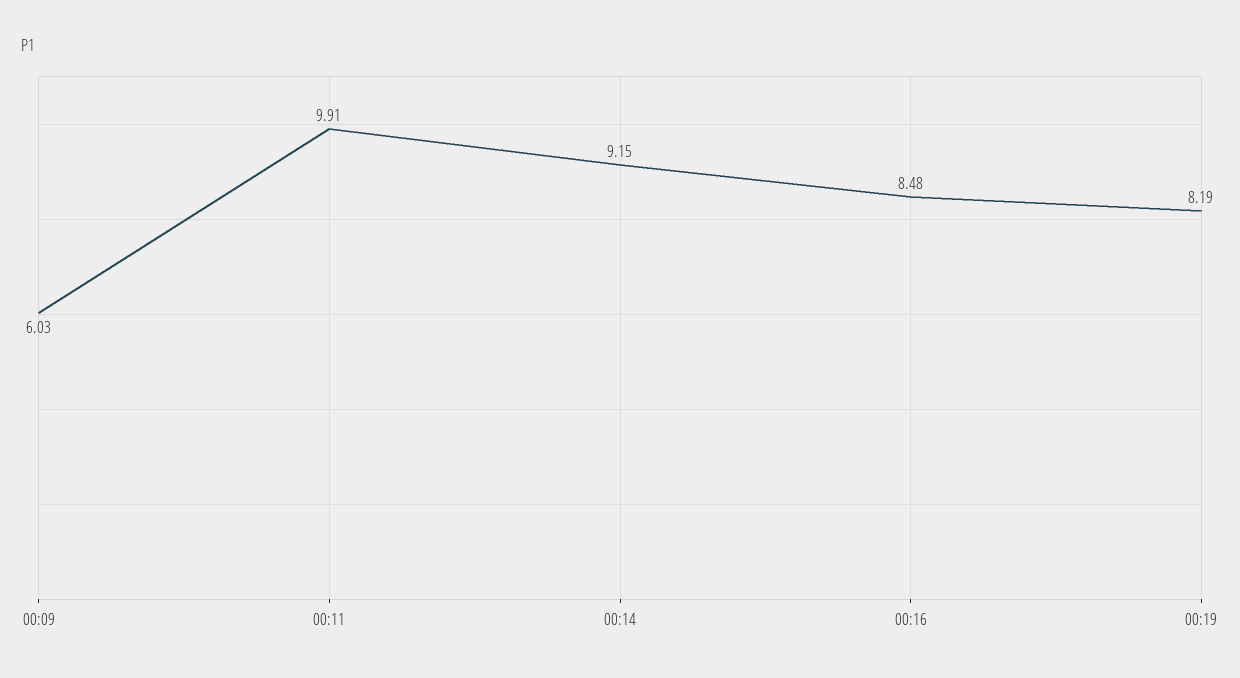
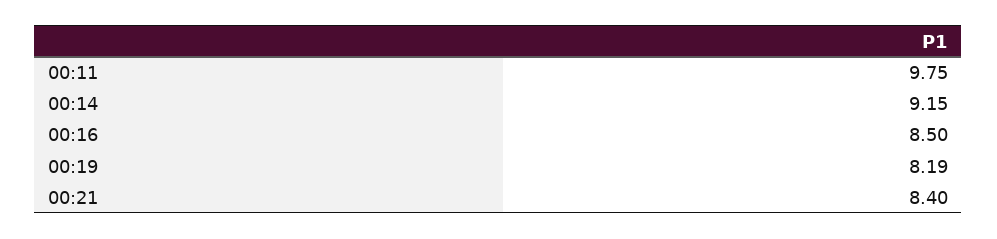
00:09: 6.03 -> none
00:11: 9.91 -> 9.75
00:16: 8.48 -> 8.5
00:21: none -> 8.4

